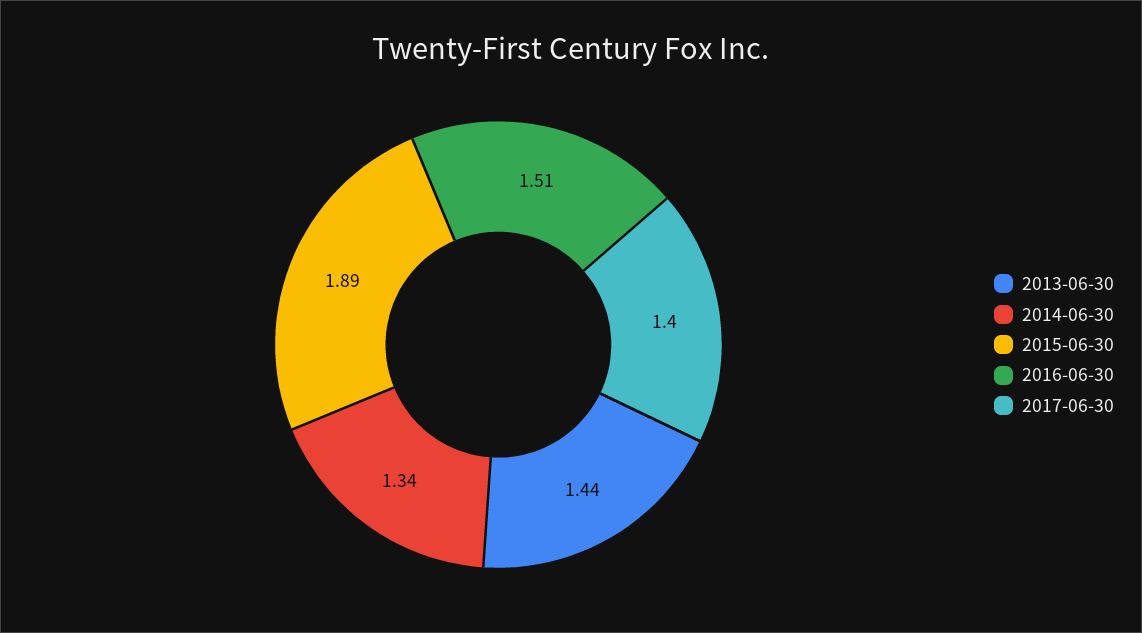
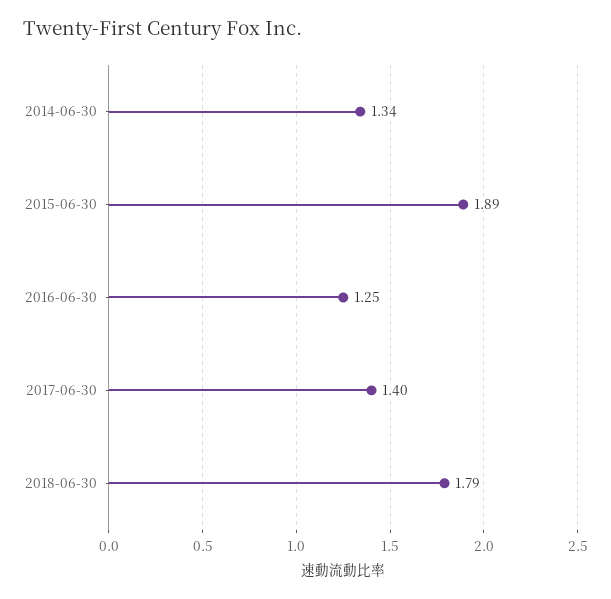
2013-06-30: 1.44 -> none
2016-06-30: 1.51 -> 1.25
2018-06-30: none -> 1.79

